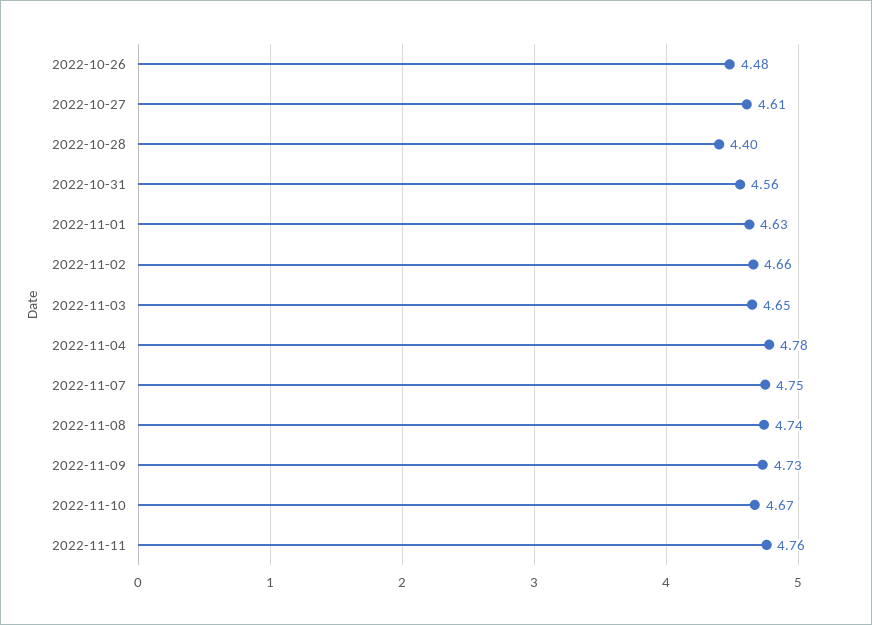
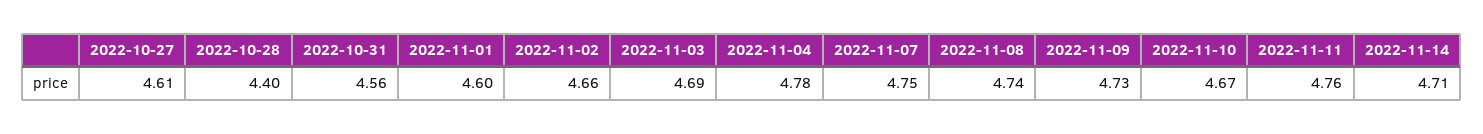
2022-10-26: 4.48 -> none
2022-11-01: 4.63 -> 4.6
2022-11-03: 4.65 -> 4.69
2022-11-14: none -> 4.71

